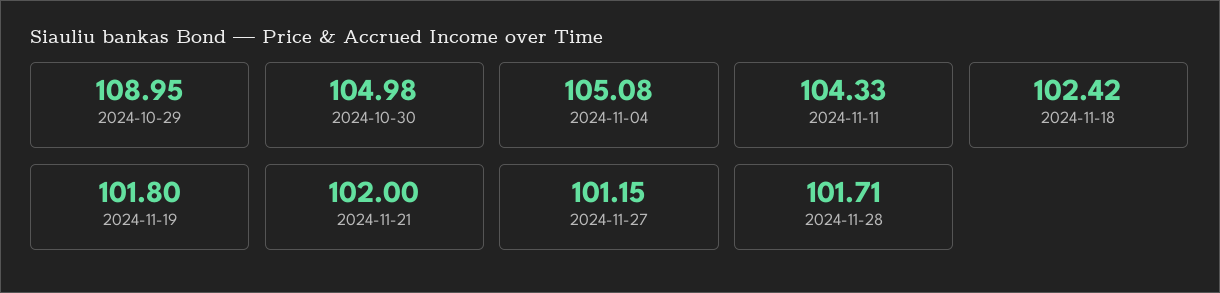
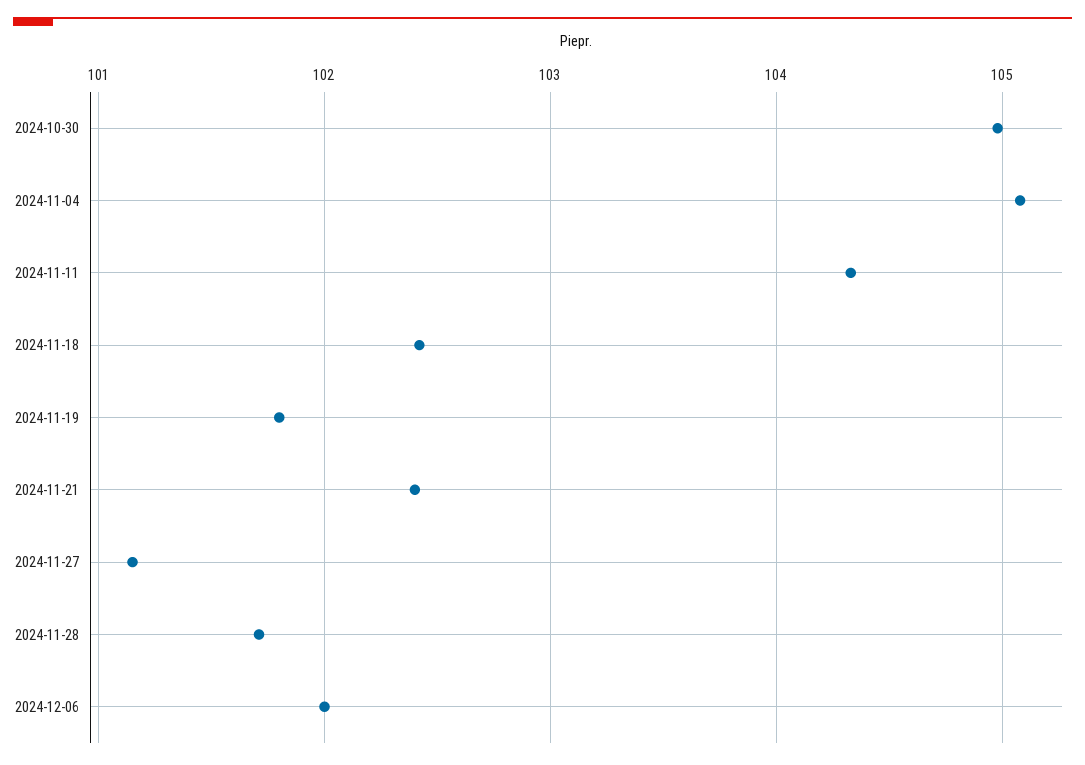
2024-10-29: 108.95 -> none
2024-11-21: 102 -> 102.4
2024-12-06: none -> 102

